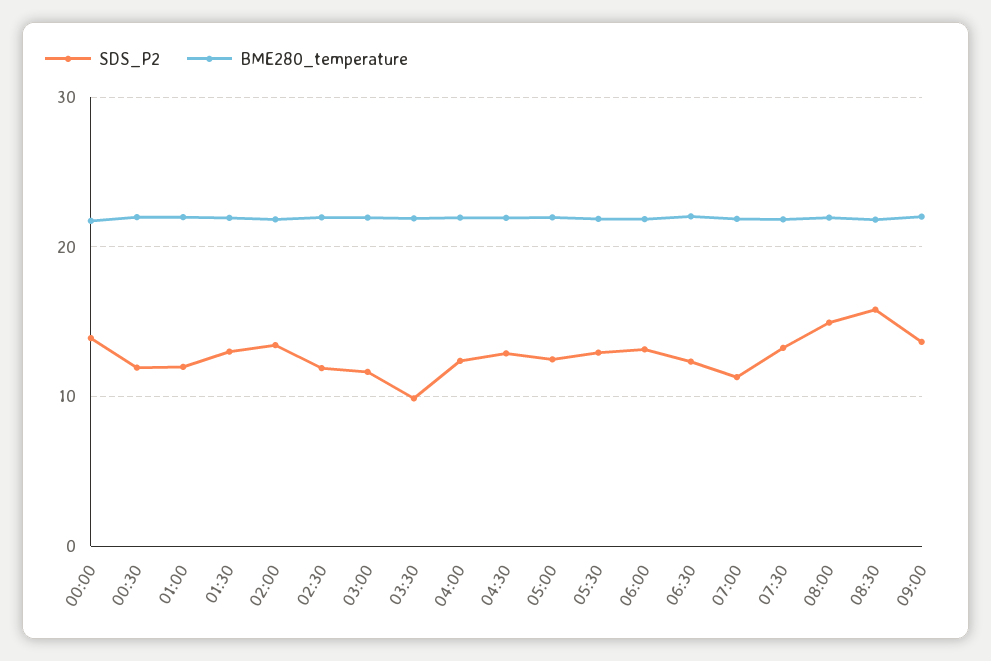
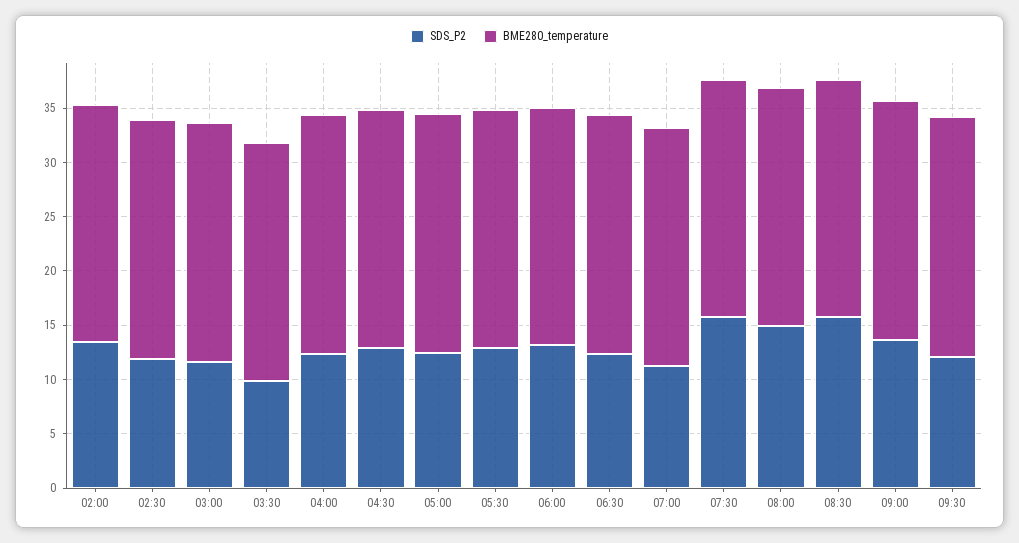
SDS_P2, 00:00: 14 -> none
BME280_temperature, 00:00: 22 -> none
SDS_P2, 00:30: 12 -> none
BME280_temperature, 00:30: 22 -> none
SDS_P2, 01:00: 12 -> none
BME280_temperature, 01:00: 22 -> none
SDS_P2, 01:30: 13 -> none
BME280_temperature, 01:30: 22 -> none
SDS_P2, 07:30: 13 -> 16
SDS_P2, 09:30: none -> 12
BME280_temperature, 09:30: none -> 22

